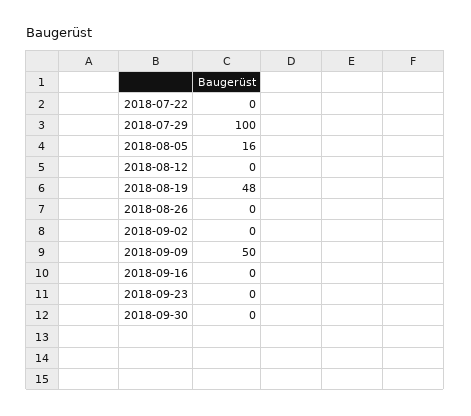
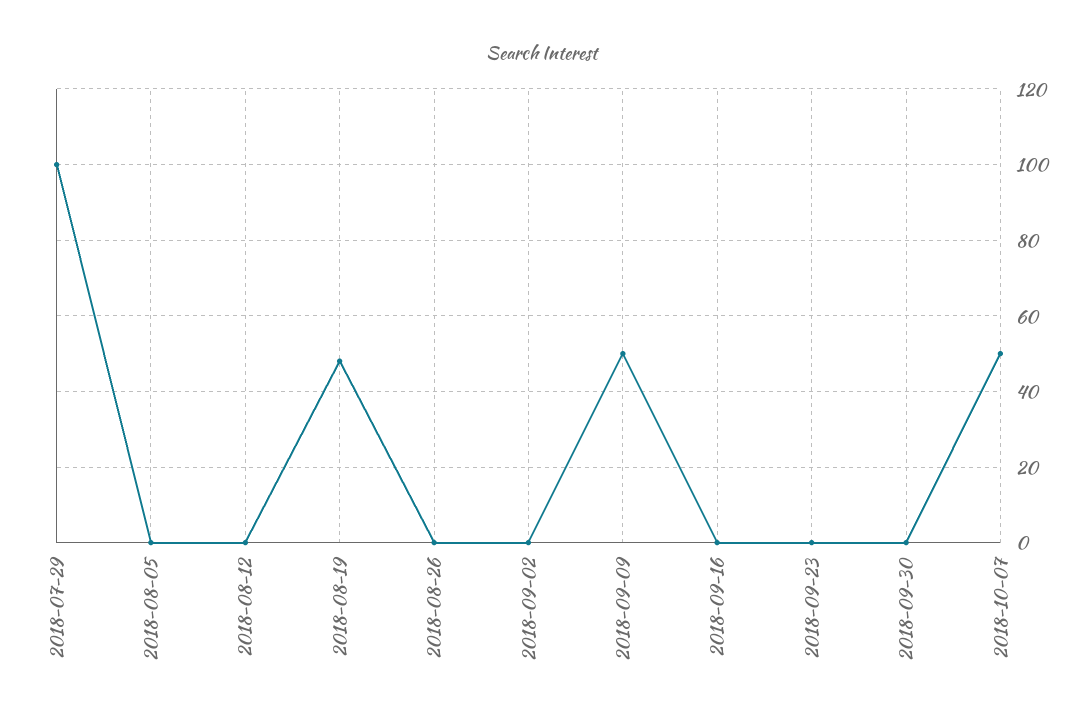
2018-07-22: 0 -> none
2018-08-05: 16 -> 0
2018-10-07: none -> 50

